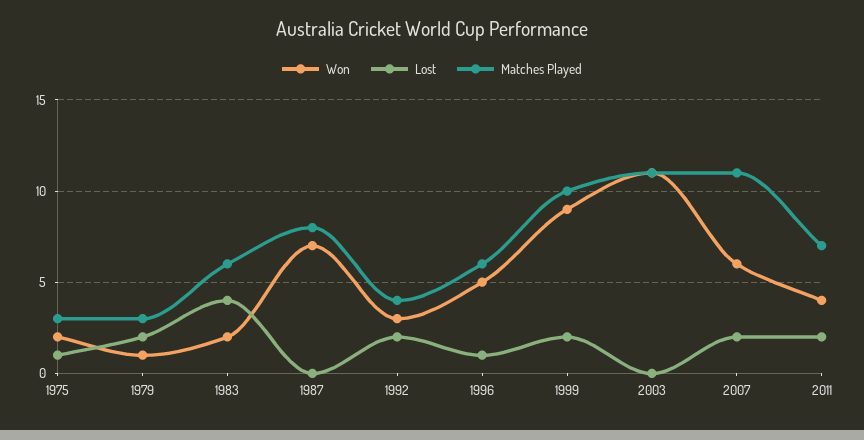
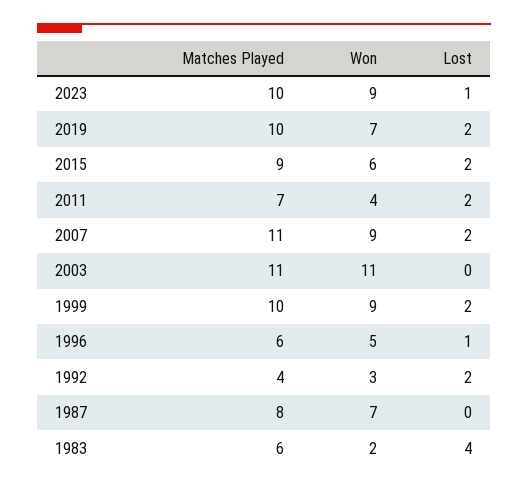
Won, 1975: 2 -> none
Lost, 1975: 1 -> none
Matches Played, 1975: 3 -> none
Won, 1979: 1 -> none
Lost, 1979: 2 -> none
Matches Played, 1979: 3 -> none
Won, 2007: 6 -> 9
Matches Played, 2023: none -> 10
Won, 2023: none -> 9
Lost, 2023: none -> 1
Matches Played, 2019: none -> 10
Won, 2019: none -> 7
Lost, 2019: none -> 2
Matches Played, 2015: none -> 9
Won, 2015: none -> 6
Lost, 2015: none -> 2

